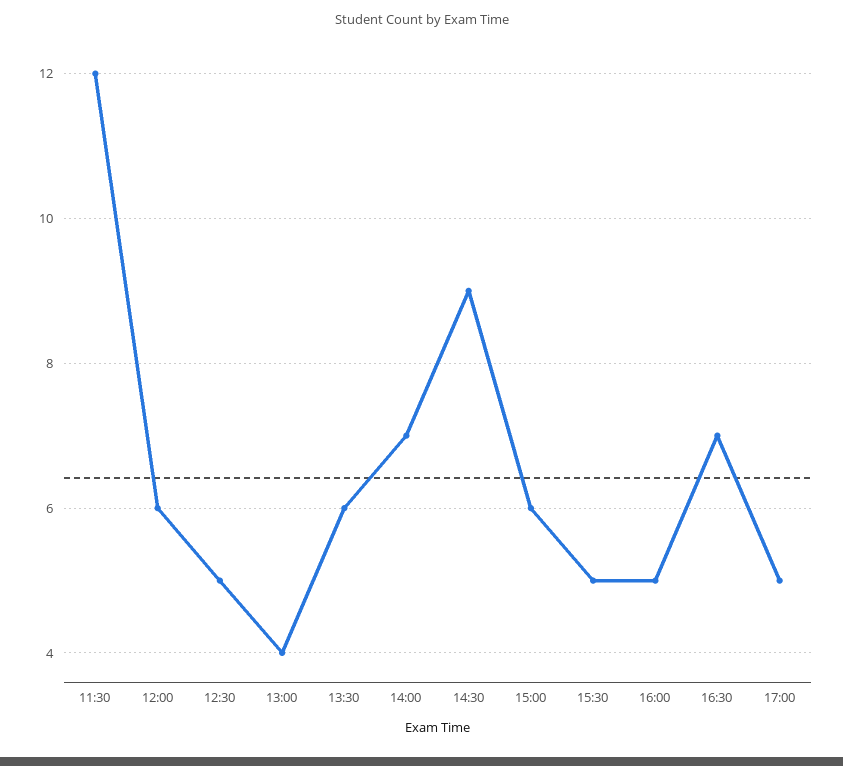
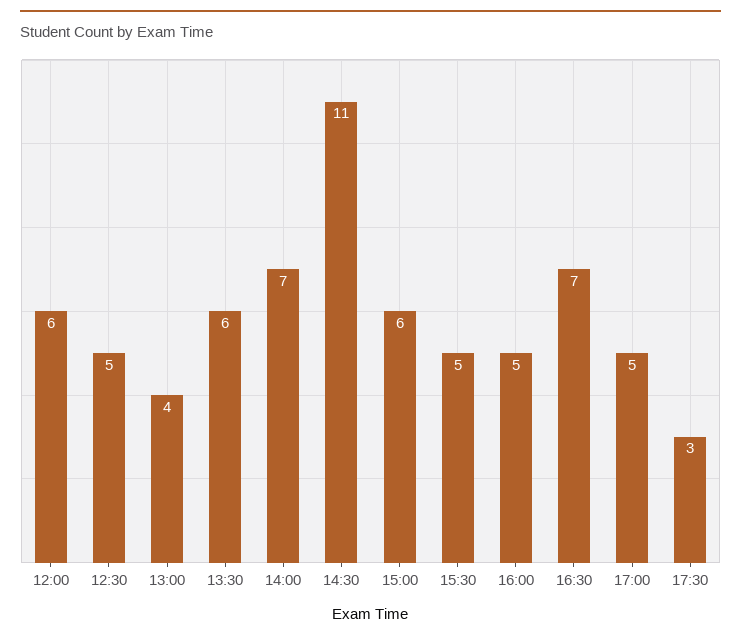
11:30: 12 -> none
14:30: 9 -> 11
17:30: none -> 3

